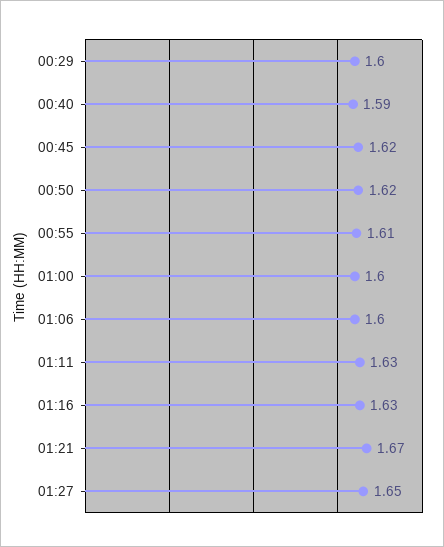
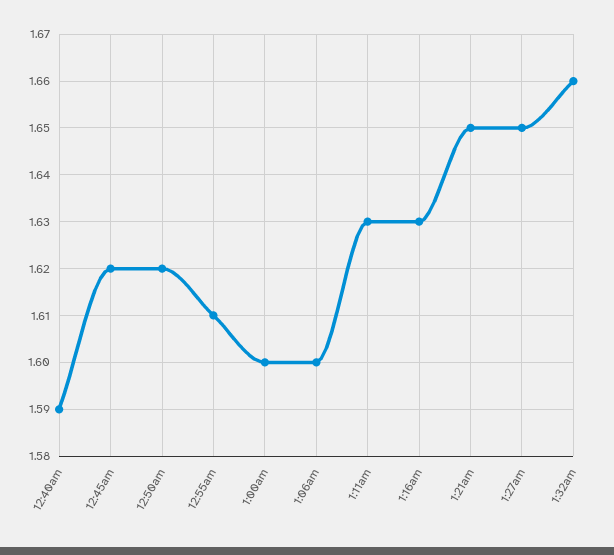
00:29: 1.6 -> none
01:21: 1.67 -> 1.65
1:32am: none -> 1.66

